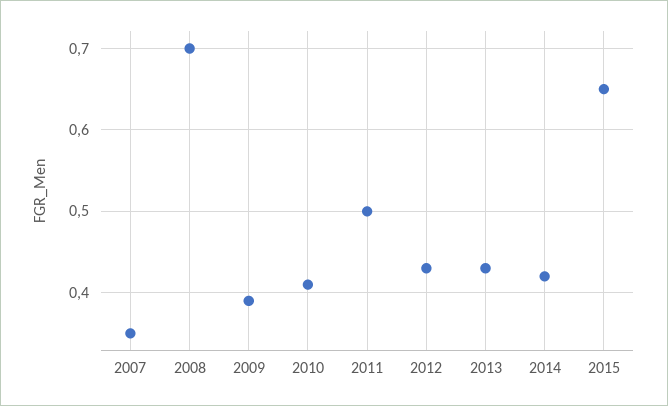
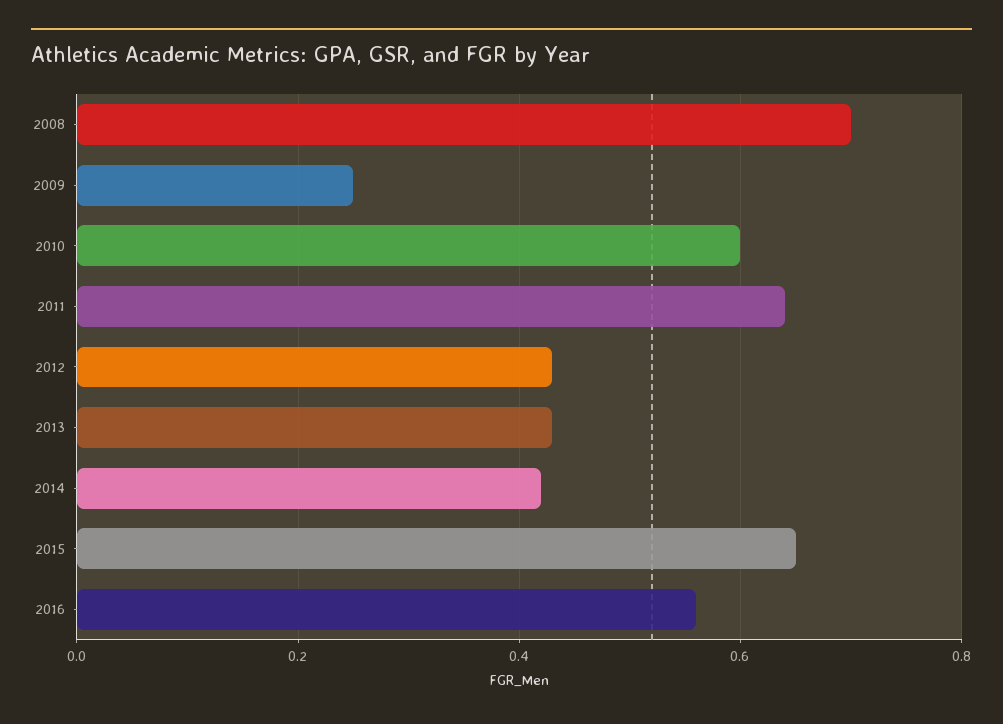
2007: 0.35 -> none
2009: 0.39 -> 0.25
2010: 0.41 -> 0.6
2011: 0.5 -> 0.65
2016: none -> 0.55

